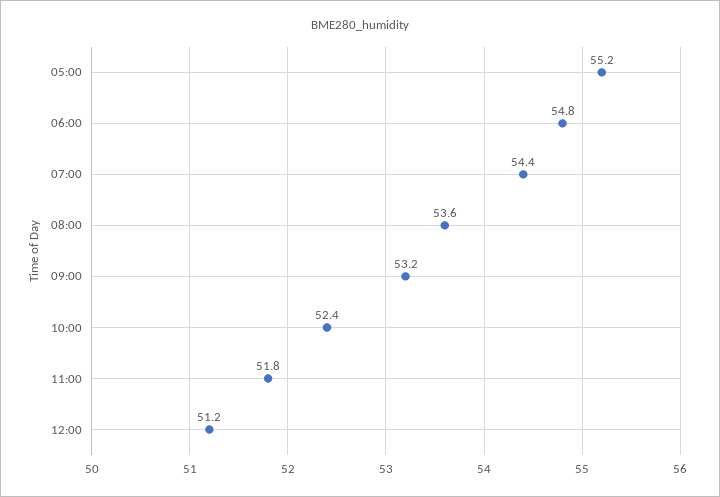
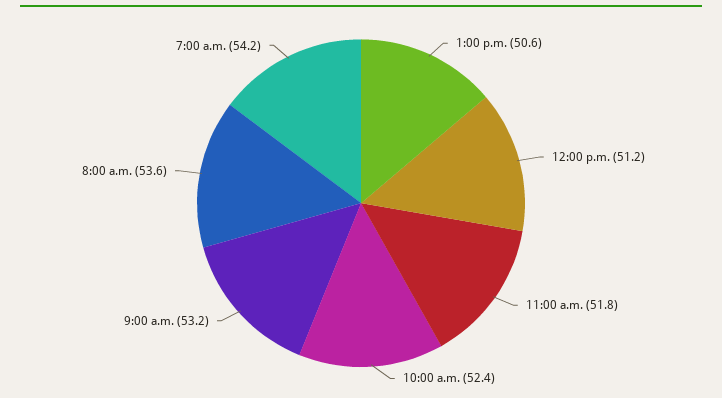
05:00: 55.2 -> none
06:00: 54.8 -> none
07:00: 54.4 -> 54.2
1:00 p.m.: none -> 50.6

